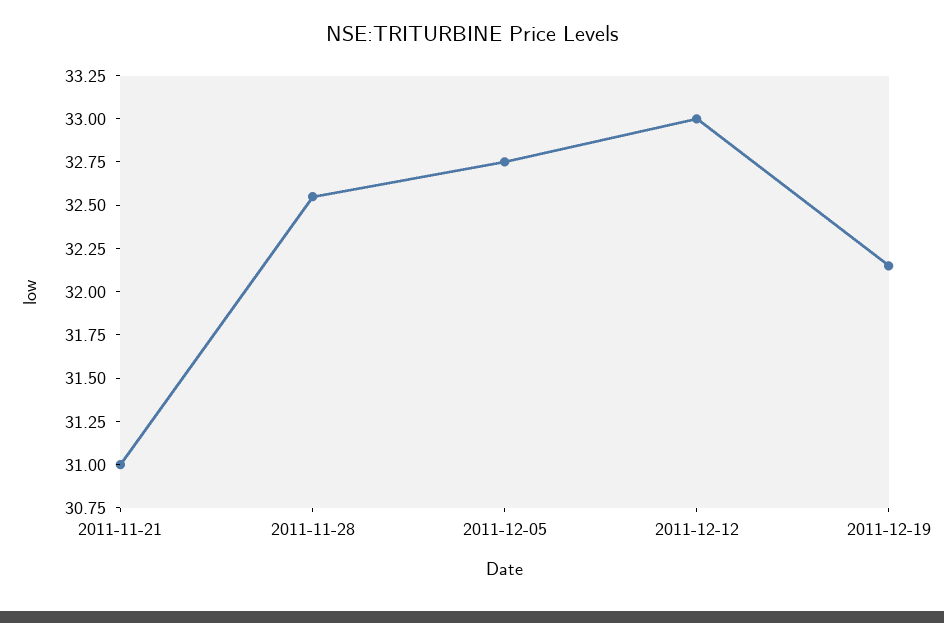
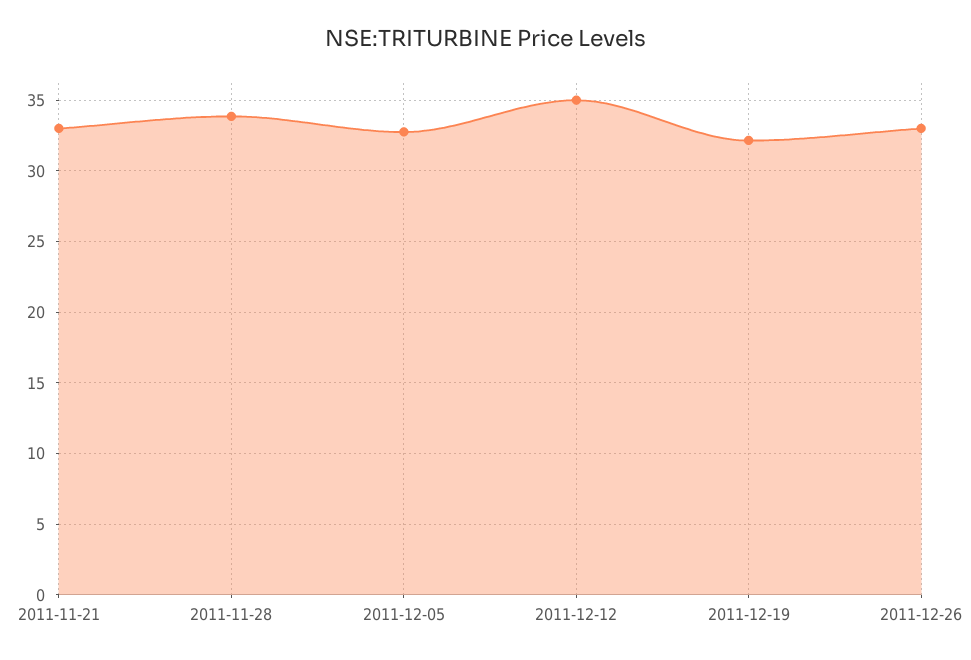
2011-11-21: 31 -> 33
2011-11-28: 32.55 -> 34
2011-12-12: 33 -> 35
2011-12-26: none -> 33

